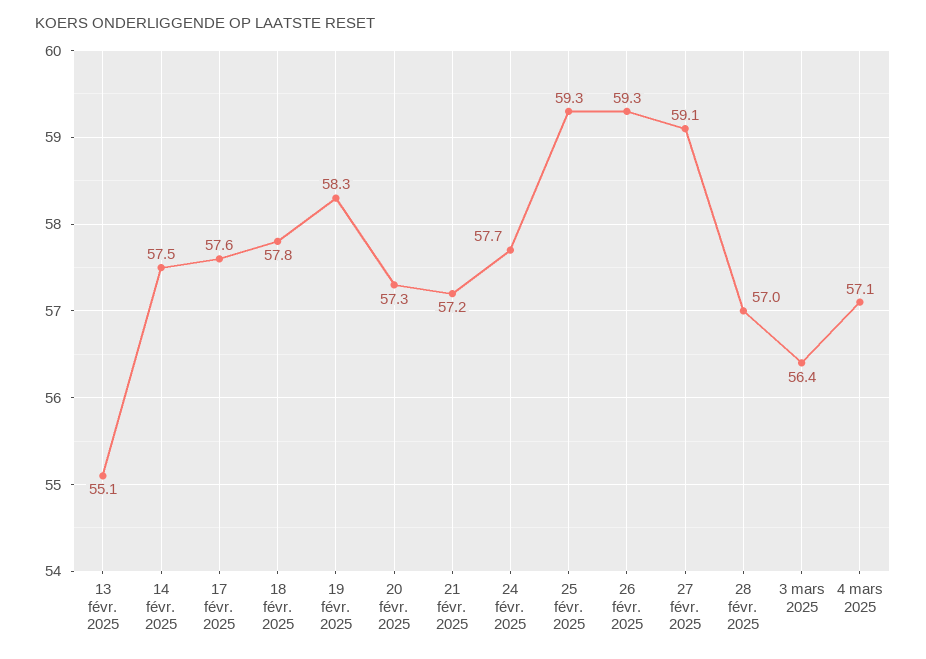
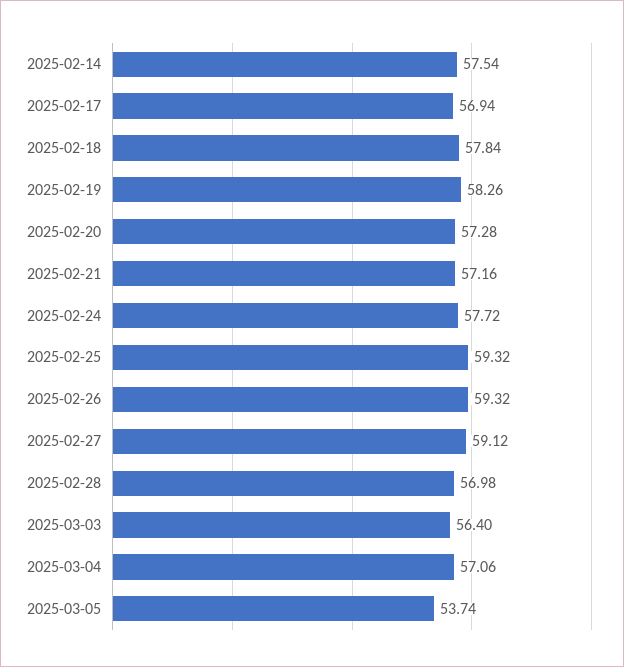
13 févr. 2025: 55.1 -> none
17 févr. 2025: 57.6 -> 56.94
2025-03-05: none -> 53.74

